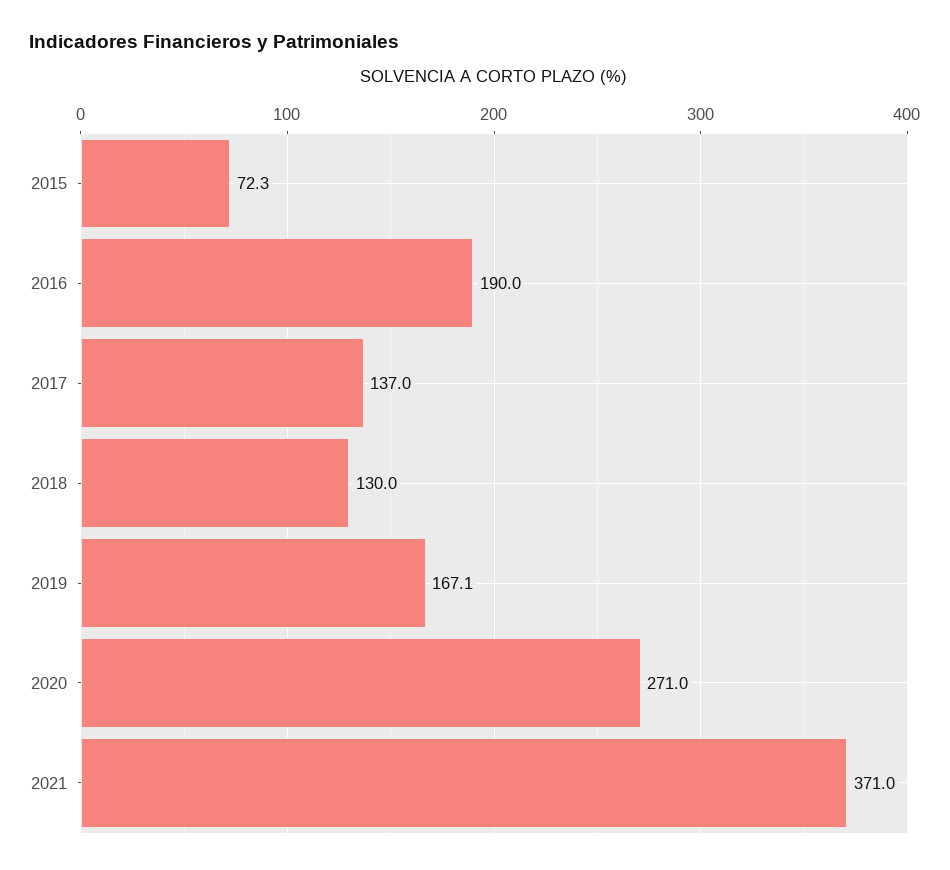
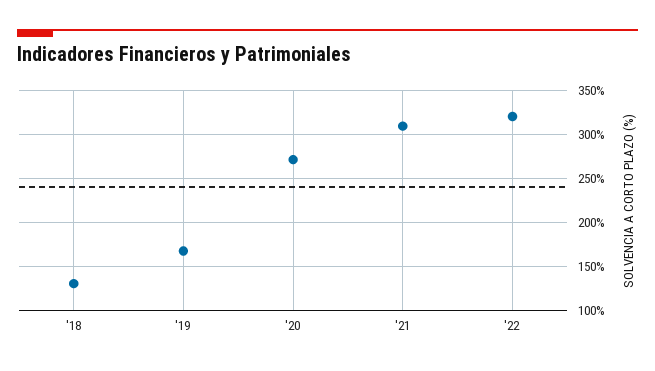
2015: 72.3 -> none
2016: 190 -> none
2017: 137 -> none
2021: 371 -> 310
'22: none -> 320

